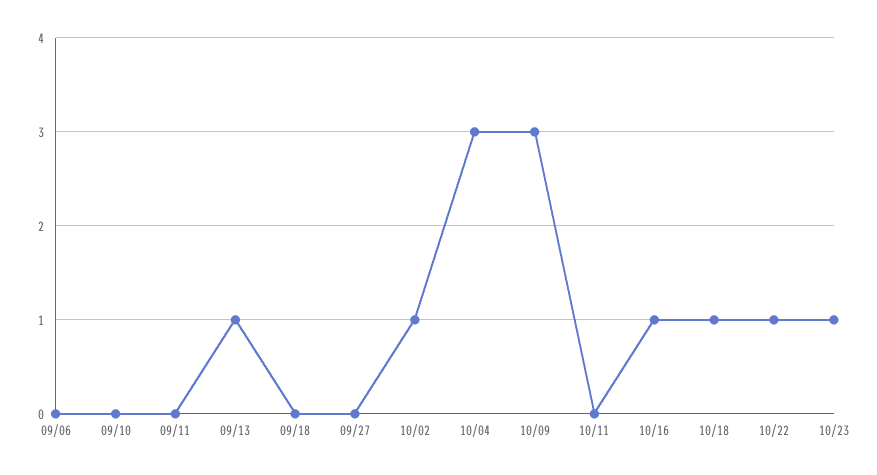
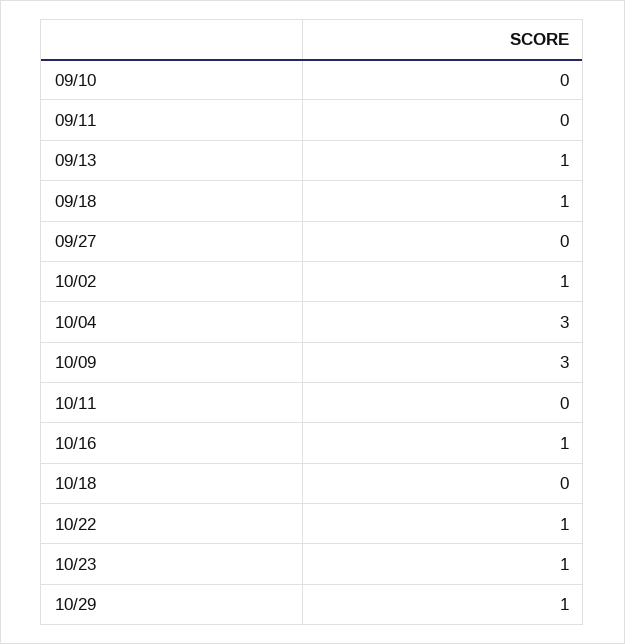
09/06: 0 -> none
09/18: 0 -> 1
10/18: 1 -> 0
10/29: none -> 1

